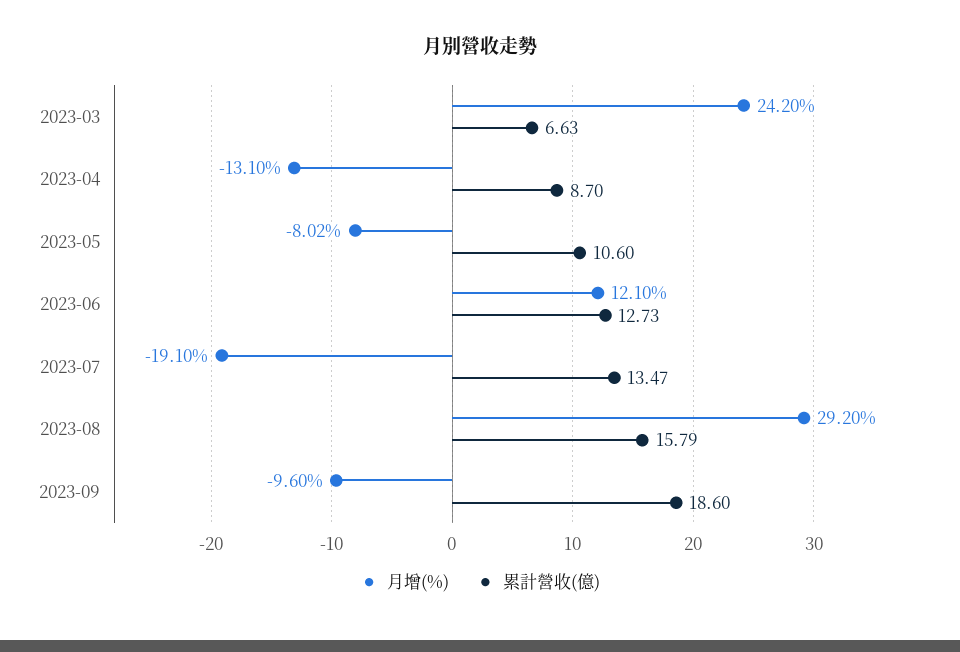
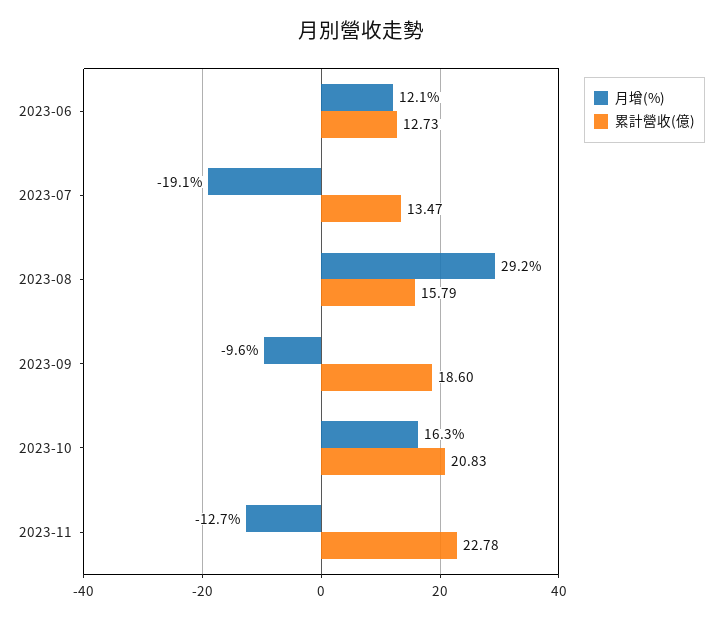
月增(%), 2023-03: 24.2 -> none
累計營收(億), 2023-03: 6.63 -> none
月增(%), 2023-04: -13.1 -> none
累計營收(億), 2023-04: 8.7 -> none
月增(%), 2023-05: -8.02 -> none
累計營收(億), 2023-05: 10.6 -> none
月增(%), 2023-10: none -> 16.3
累計營收(億), 2023-10: none -> 20.83
月增(%), 2023-11: none -> -12.7
累計營收(億), 2023-11: none -> 22.78

